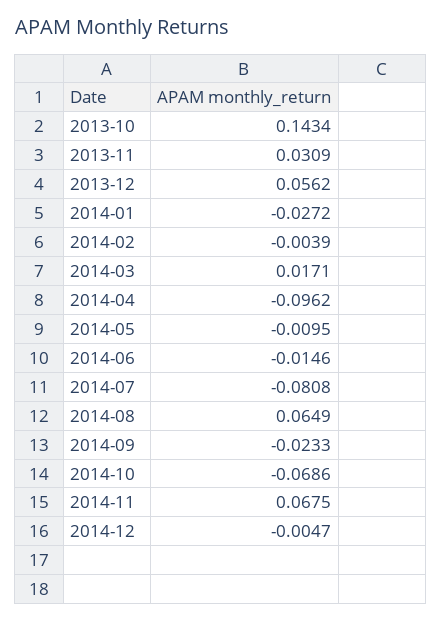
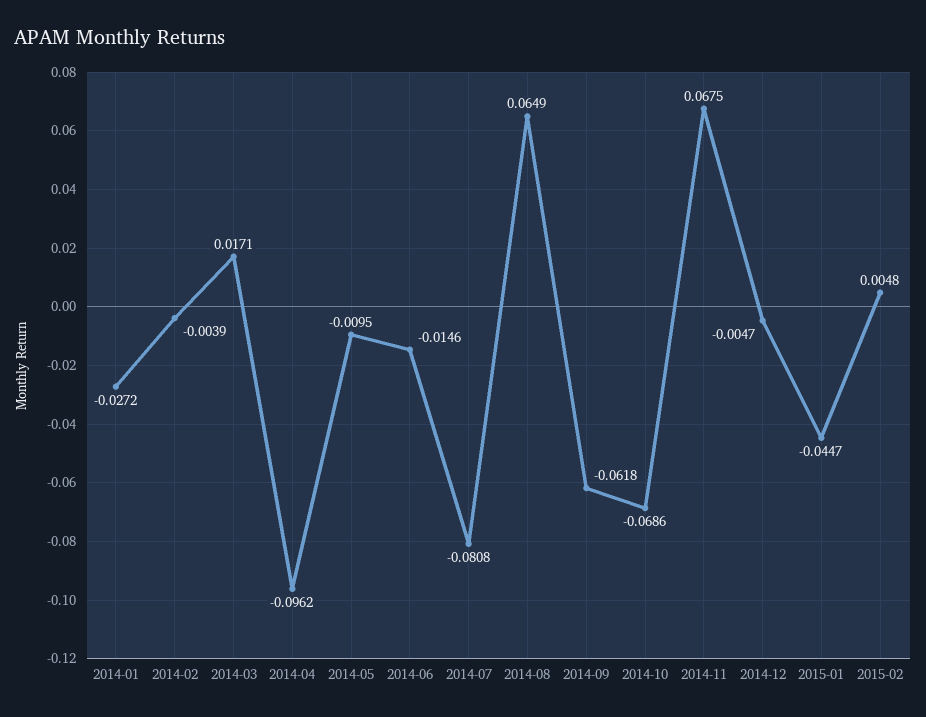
2013-10: 0.1434 -> none
2013-11: 0.0309 -> none
2013-12: 0.0562 -> none
2014-09: -0.0233 -> -0.0618
2015-01: none -> -0.0447
2015-02: none -> 0.0048

